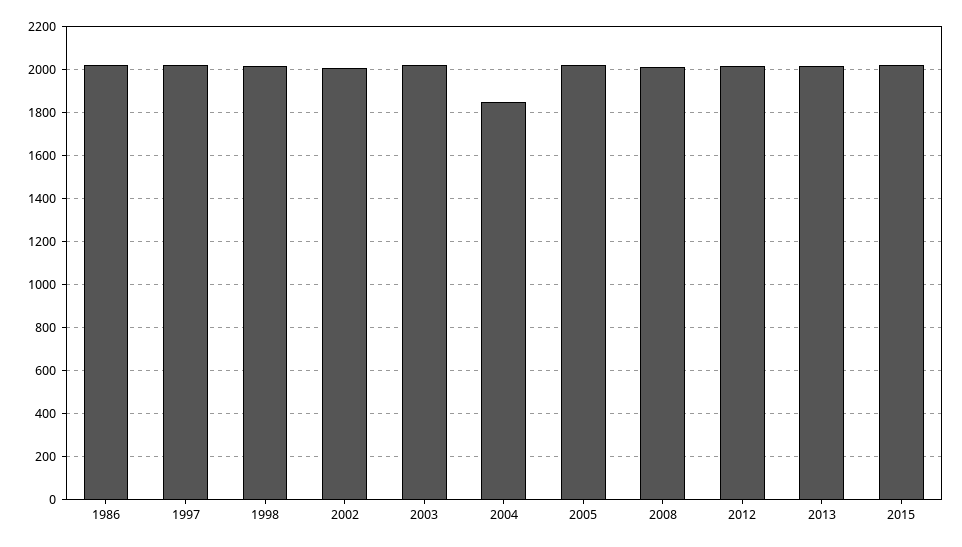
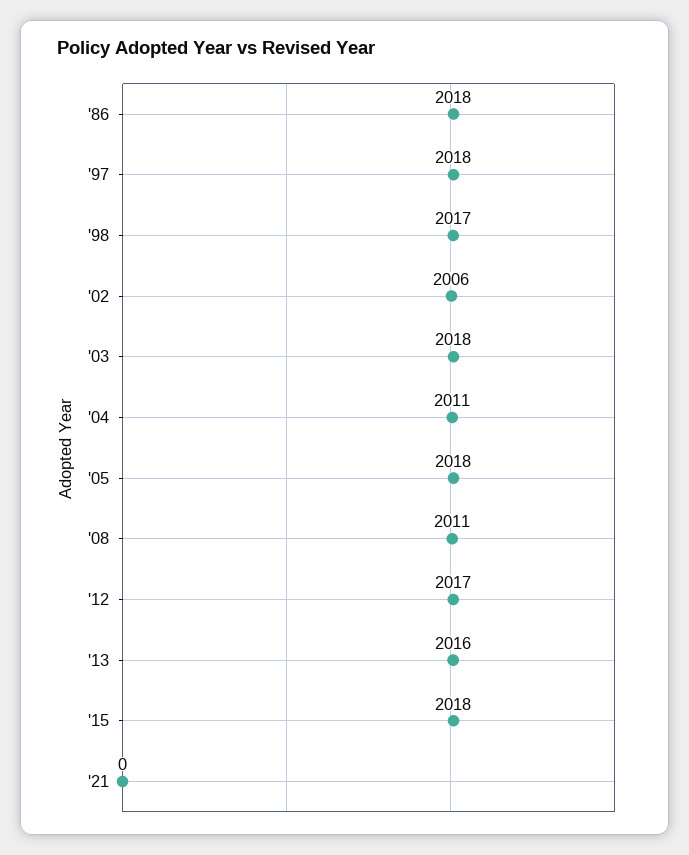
2004: 1850 -> 2011
'21: none -> 0

